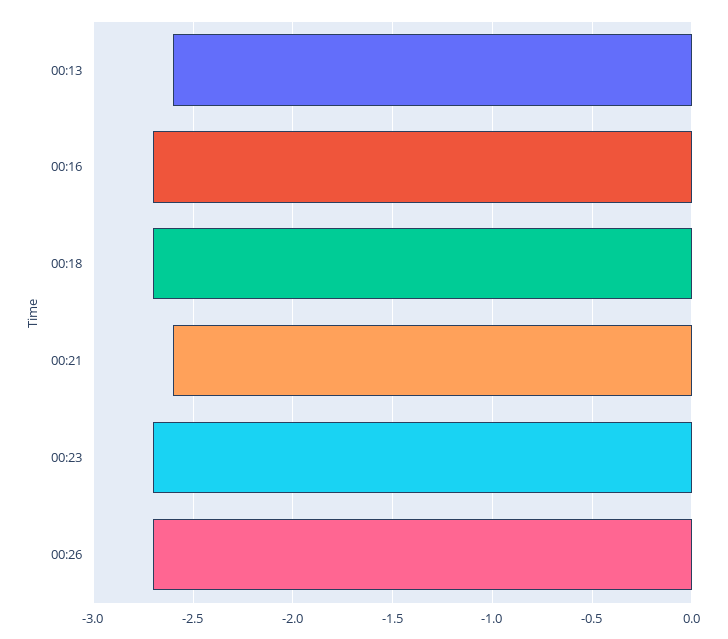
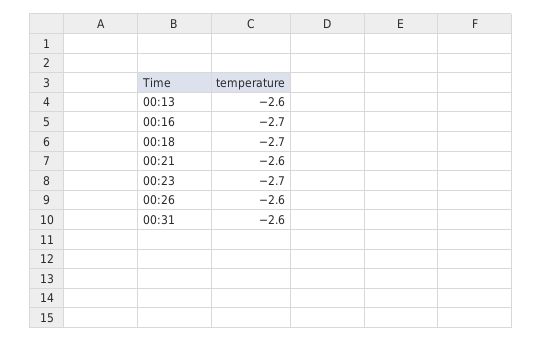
00:26: -2.7 -> -2.6
00:31: none -> -2.6

